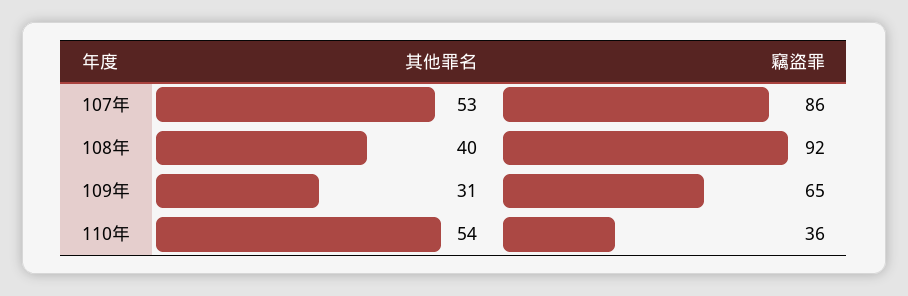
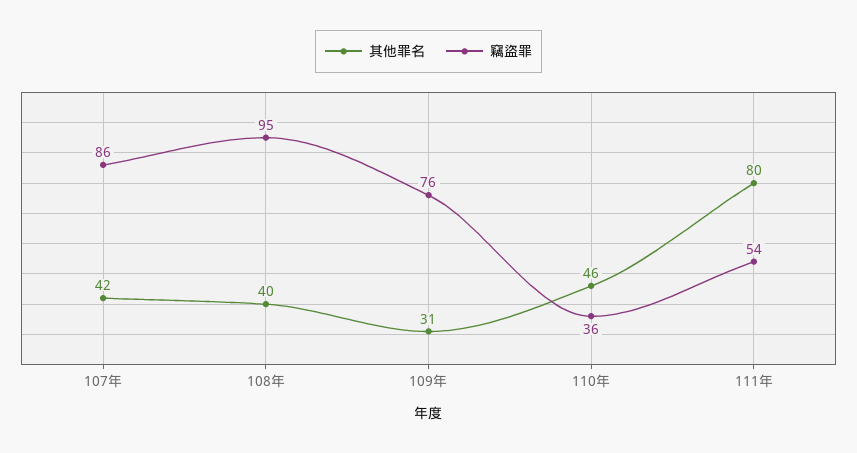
其他罪名, 107年: 53 -> 42
竊盜罪, 108年: 92 -> 95
竊盜罪, 109年: 65 -> 76
其他罪名, 110年: 54 -> 46
其他罪名, 111年: none -> 80
竊盜罪, 111年: none -> 54

